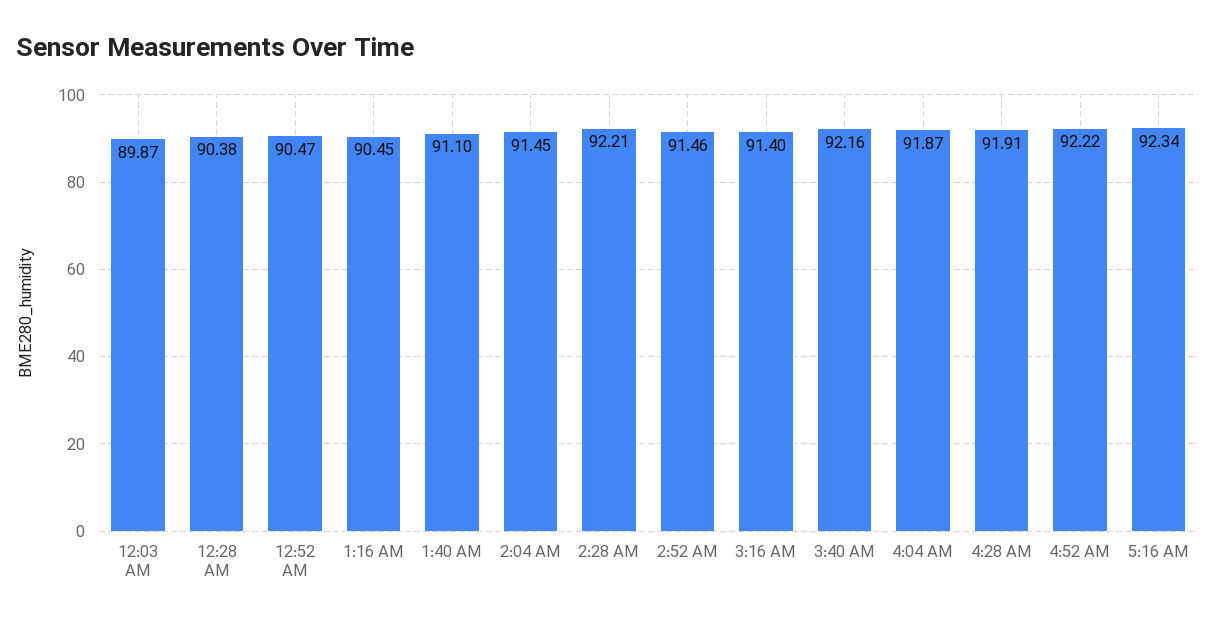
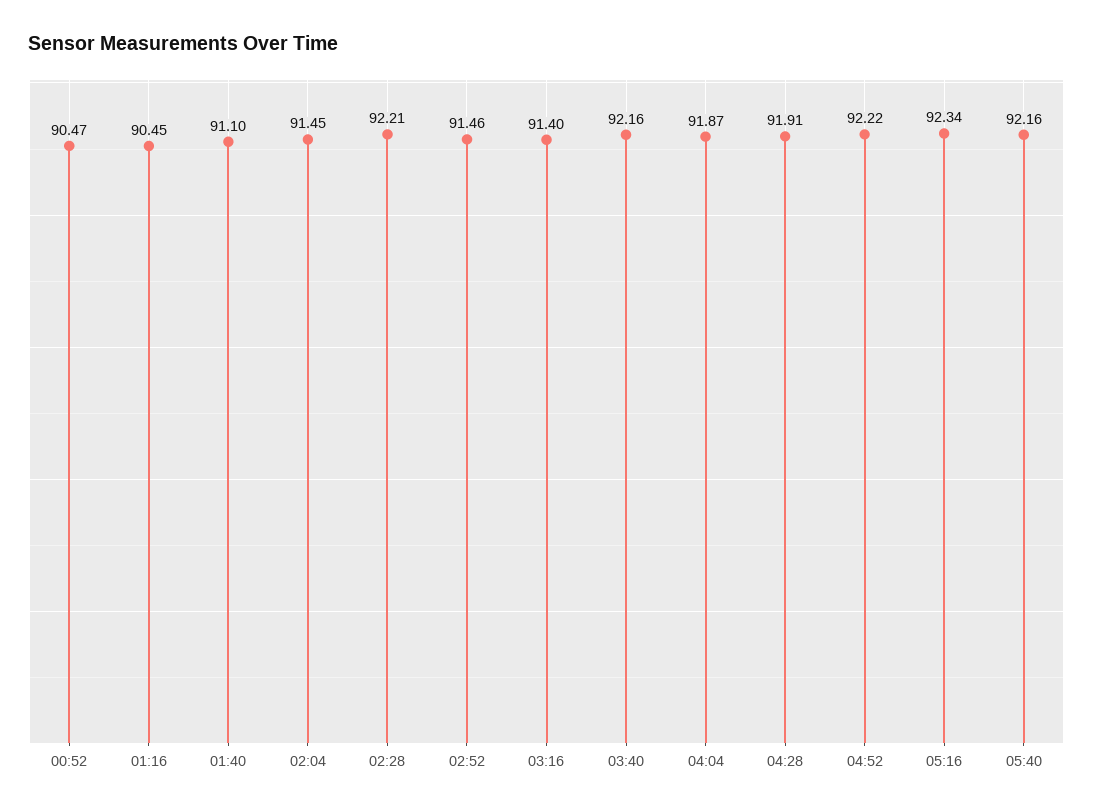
12:03 AM: 89.87 -> none
12:28 AM: 90.38 -> none
05:40: none -> 92.16

